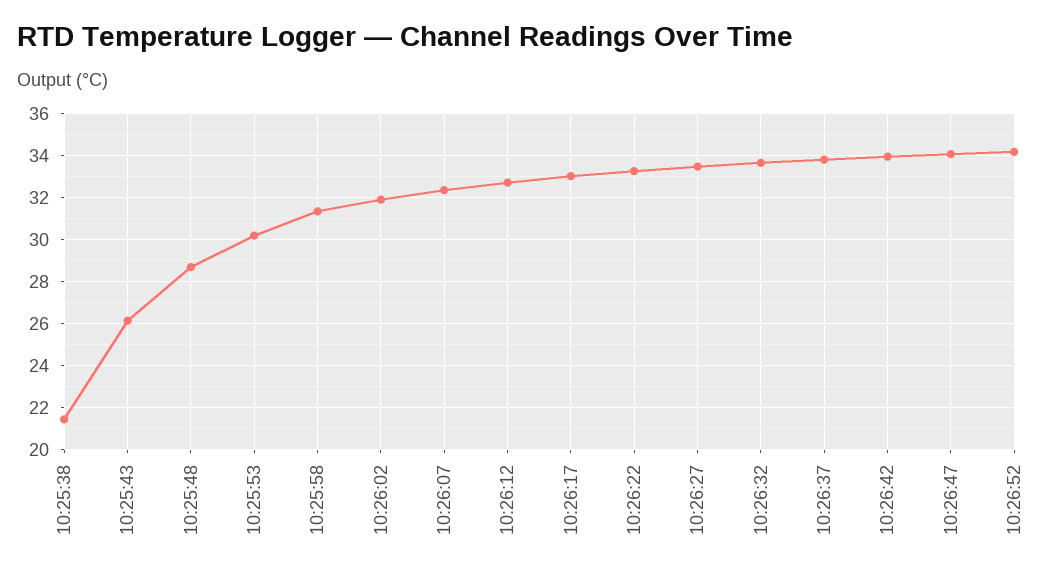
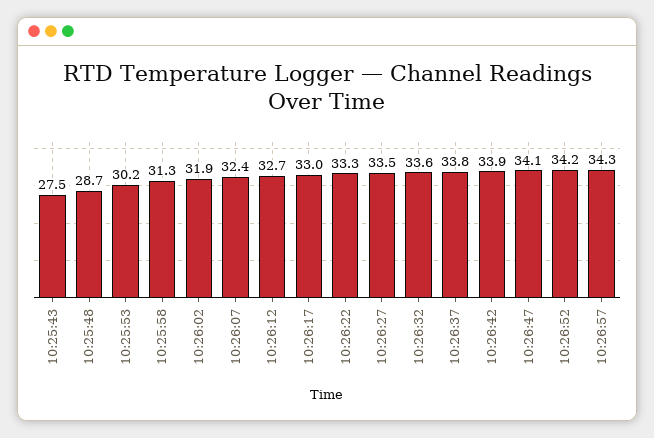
10:25:38: 21.5 -> none
10:25:43: 26 -> 27.5
10:26:57: none -> 34.3

